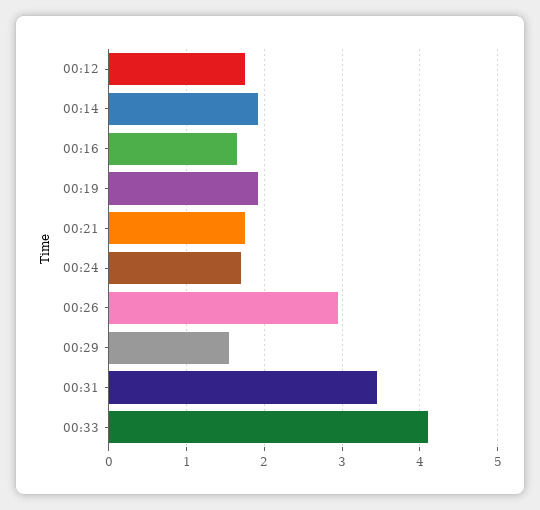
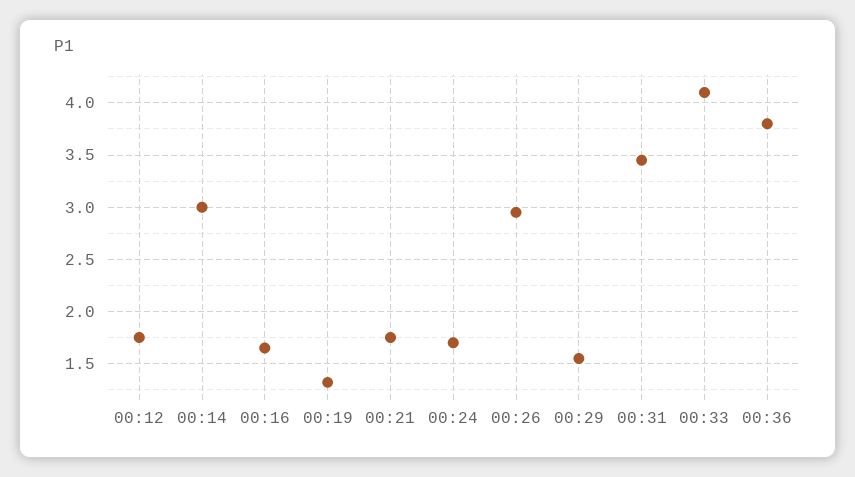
00:14: 1.9 -> 3
00:19: 1.9 -> 1.3
00:36: none -> 3.8

